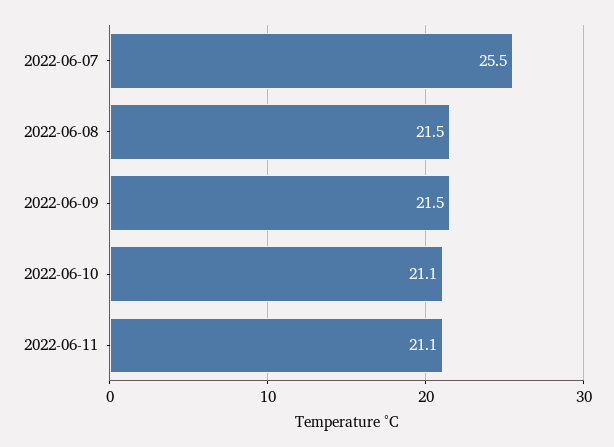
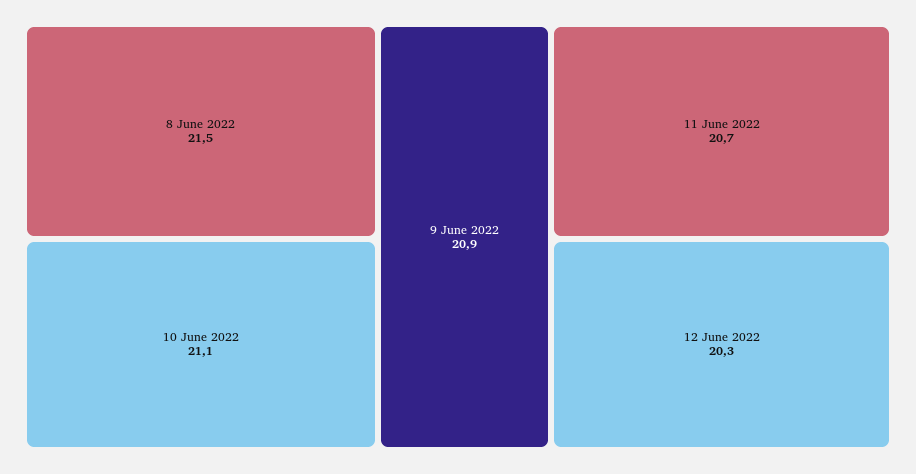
2022-06-07: 25.5 -> none
2022-06-09: 21.5 -> 20.9
2022-06-11: 21.1 -> 20.7
12 June 2022: none -> 20.3

